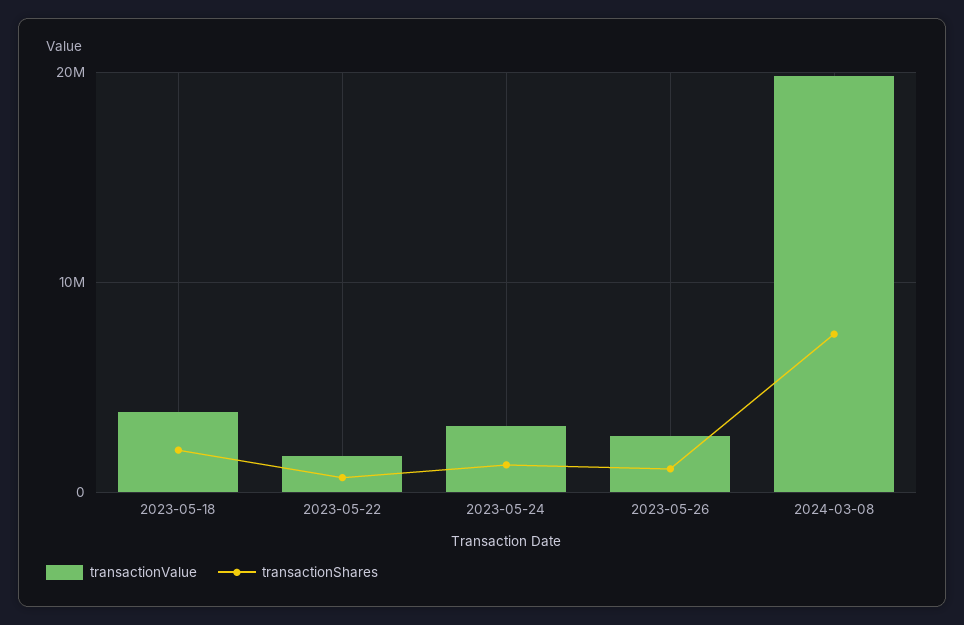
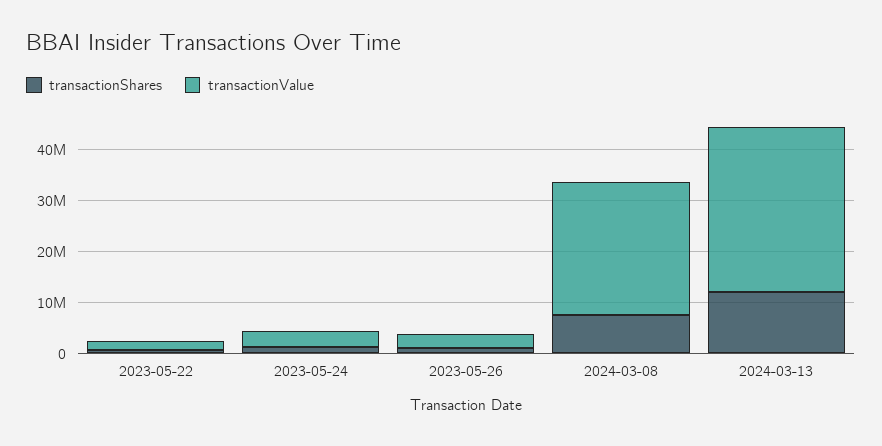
transactionValue, 2023-05-18: 4000000 -> none
transactionShares, 2023-05-18: 2000000 -> none
transactionValue, 2024-03-08: 20000000 -> 26000000
transactionShares, 2024-03-13: none -> 12000000
transactionValue, 2024-03-13: none -> 32000000

